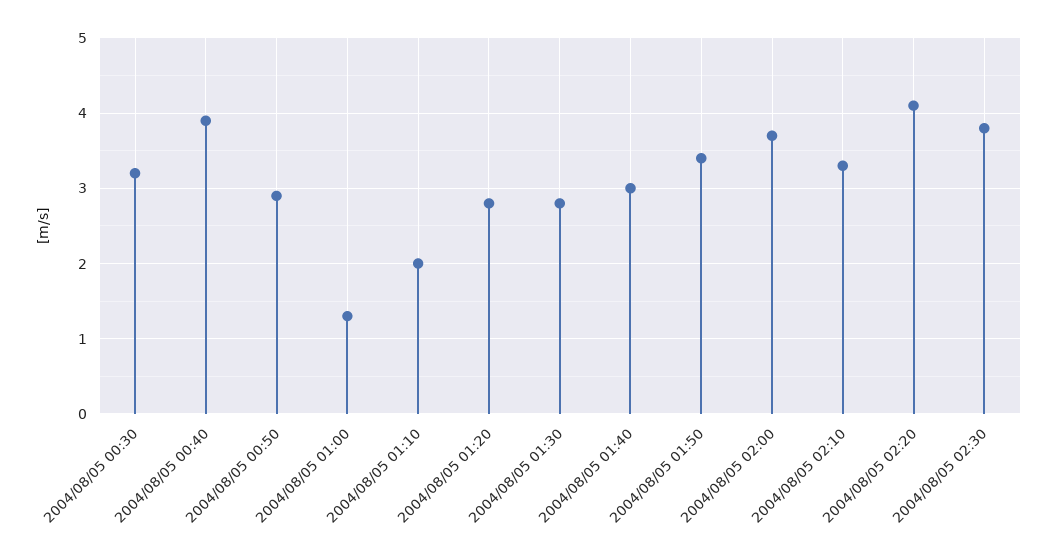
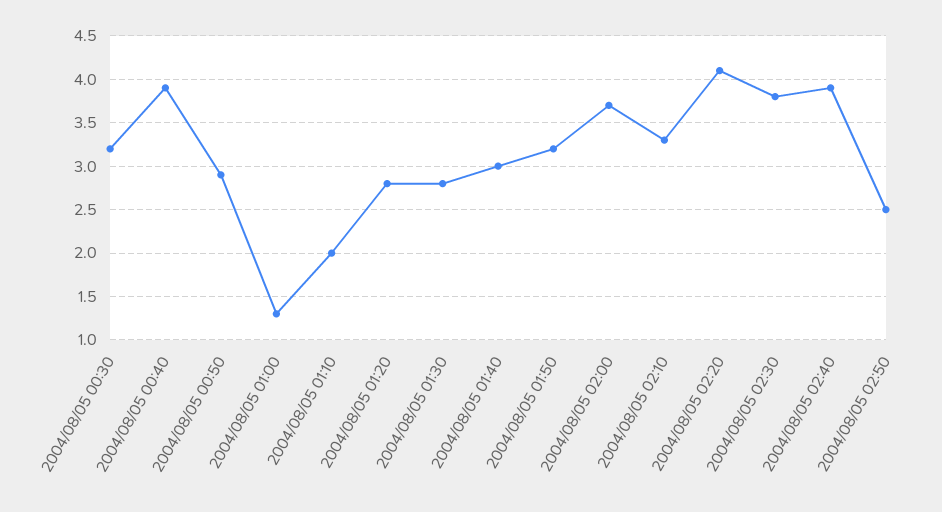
2004/08/05 01:50: 3.4 -> 3.2
2004/08/05 02:40: none -> 3.9
2004/08/05 02:50: none -> 2.5

